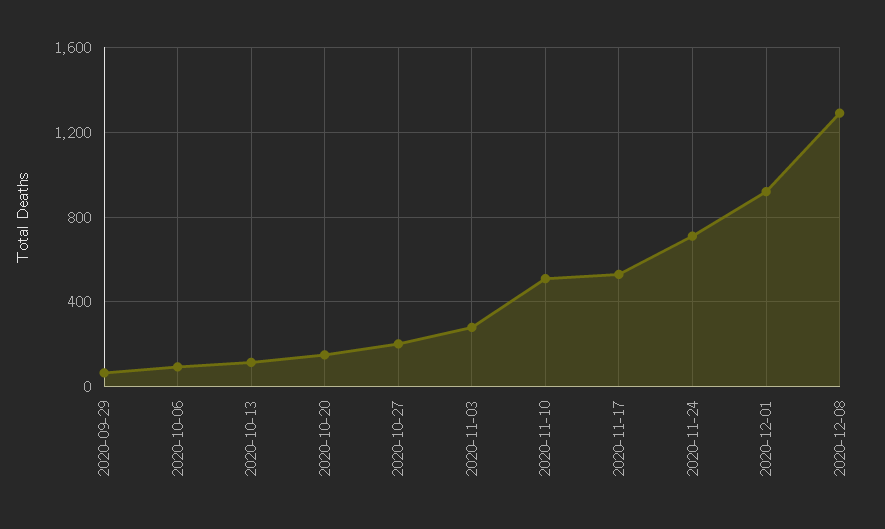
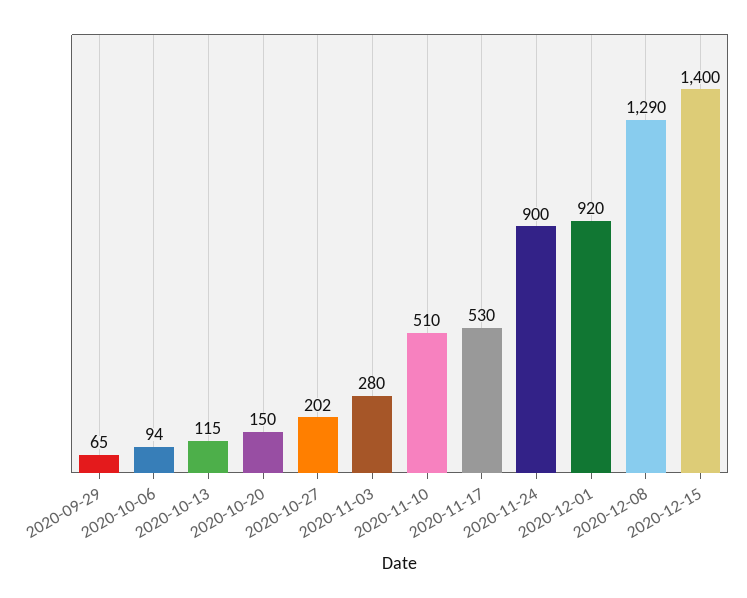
2020-11-24: 700 -> 900
2020-12-15: none -> 1400

